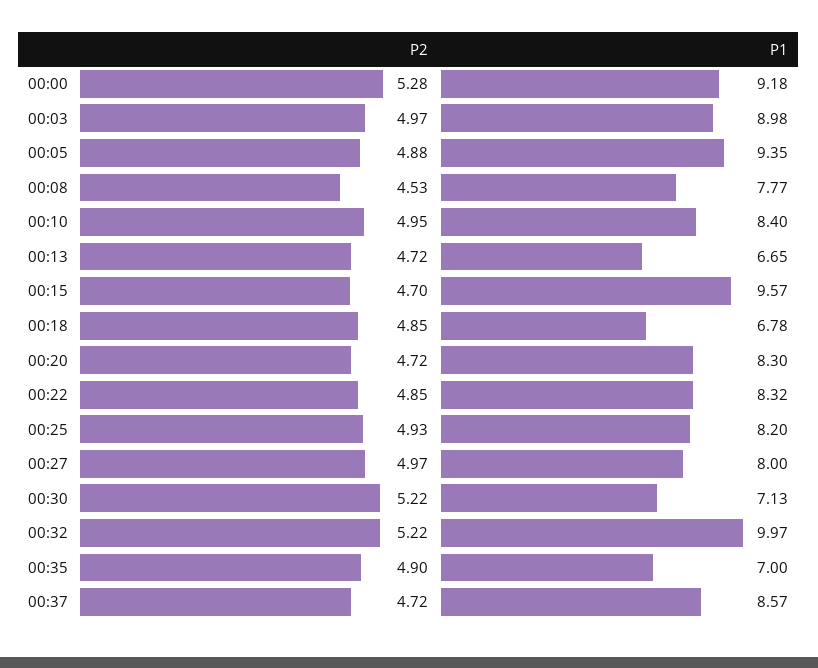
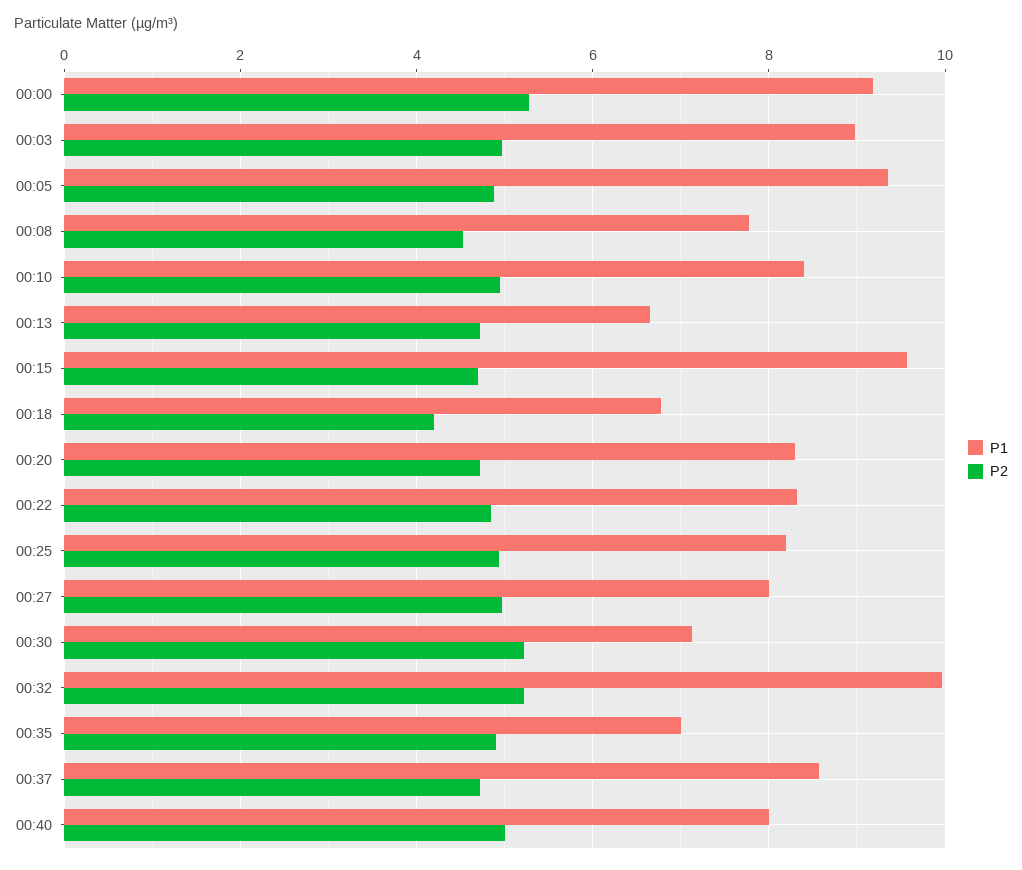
P2, 00:18: 4.85 -> 4.2
P1, 00:40: none -> 8
P2, 00:40: none -> 5

